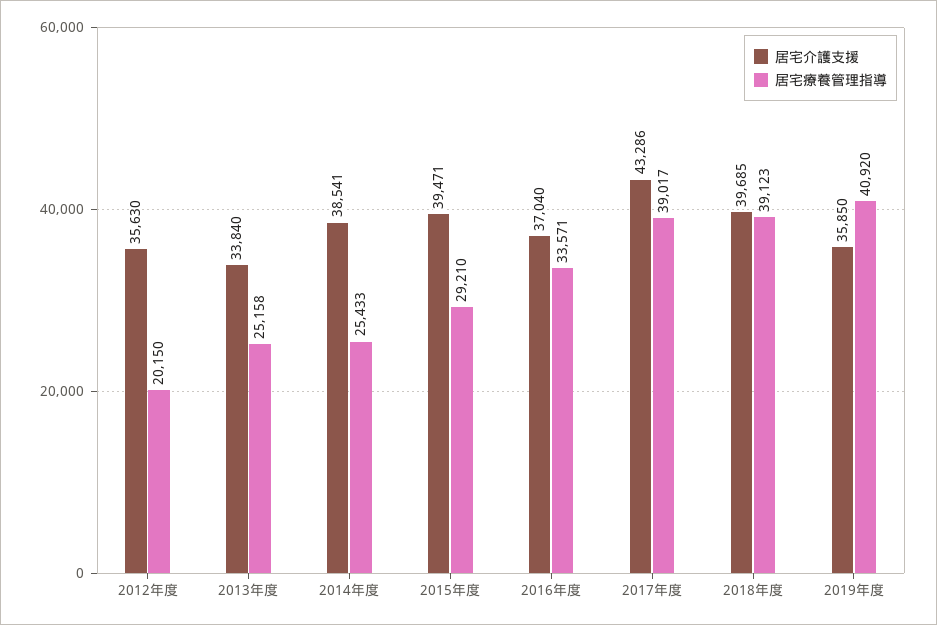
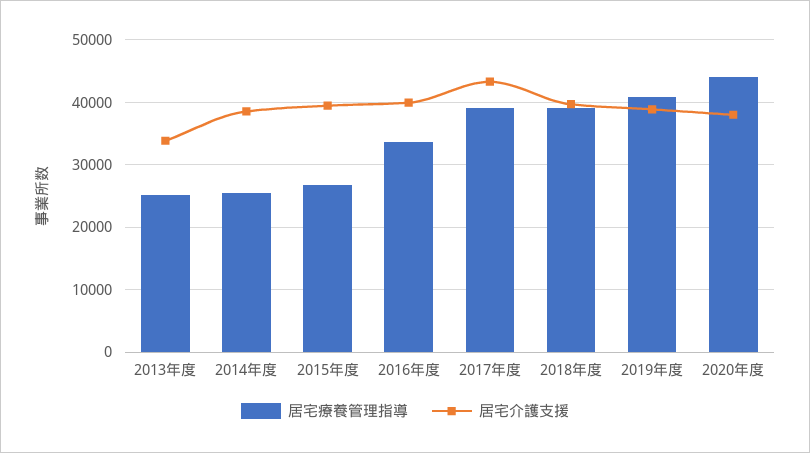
居宅介護支援, 2012年度: 35630 -> none
居宅療養管理指導, 2012年度: 20150 -> none
居宅療養管理指導, 2015年度: 29210 -> 27000
居宅介護支援, 2016年度: 37040 -> 40000
居宅介護支援, 2019年度: 35850 -> 39000
居宅療養管理指導, 2020年度: none -> 44000
居宅介護支援, 2020年度: none -> 38000

